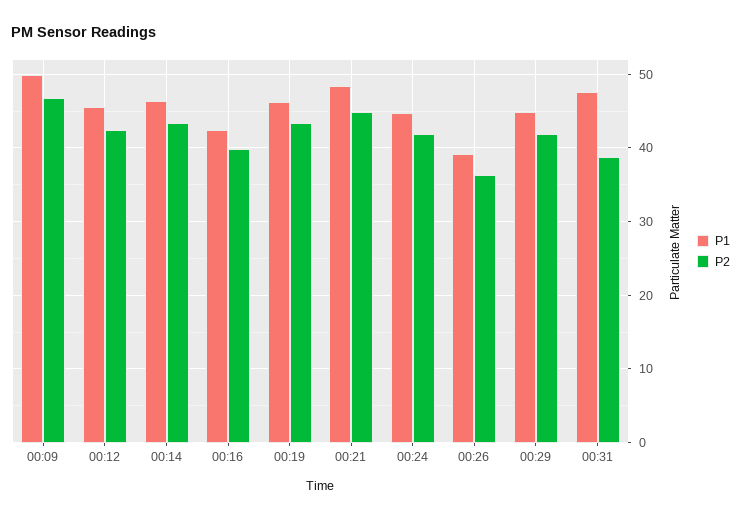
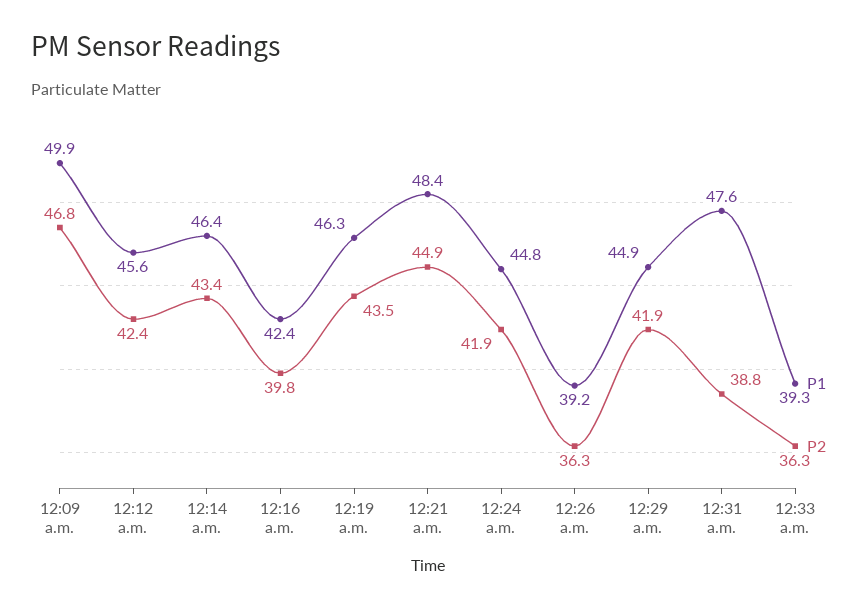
P1, 12:33 a.m.: none -> 39.3
P2, 12:33 a.m.: none -> 36.3

